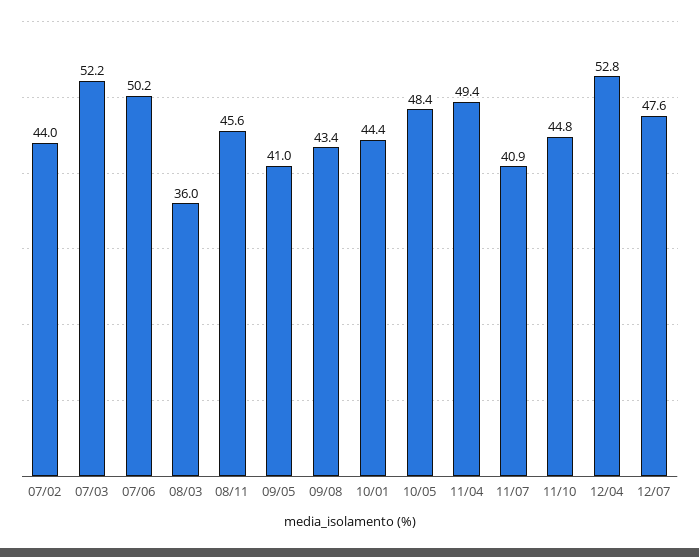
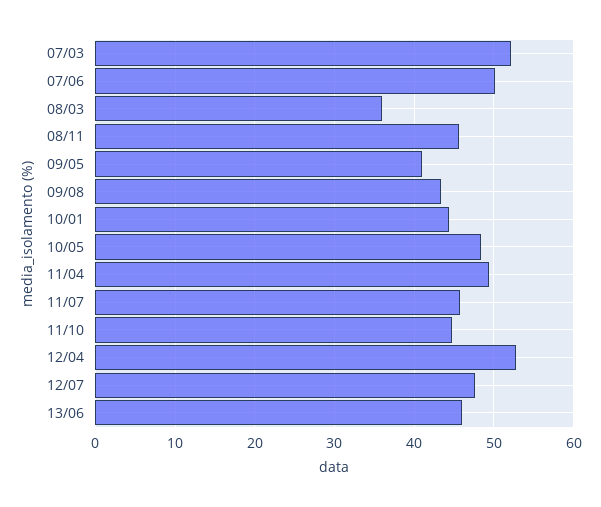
07/02: 44 -> none
11/07: 40.9 -> 46
13/06: none -> 46

